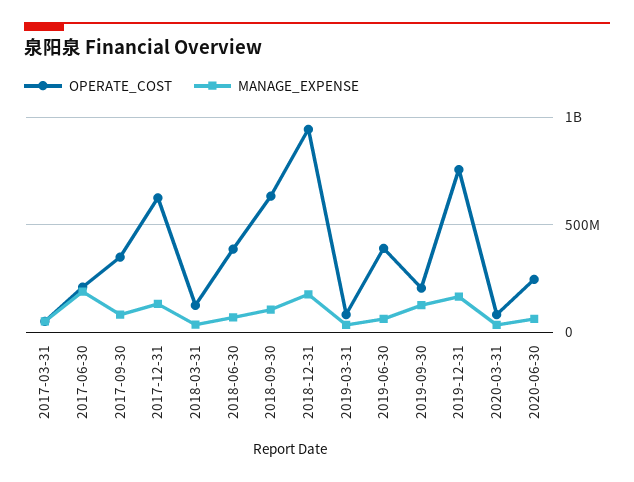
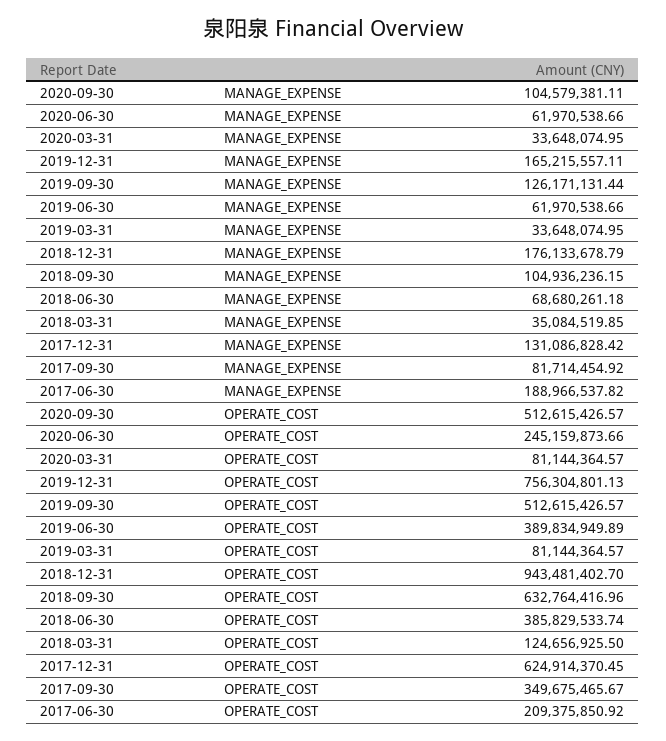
OPERATE_COST, 2017-03-31: 50000000 -> none
MANAGE_EXPENSE, 2017-03-31: 50000000 -> none
OPERATE_COST, 2019-09-30: 200000000 -> 512615426.57
MANAGE_EXPENSE, 2020-09-30: none -> 104579381.11
OPERATE_COST, 2020-09-30: none -> 512615426.57

